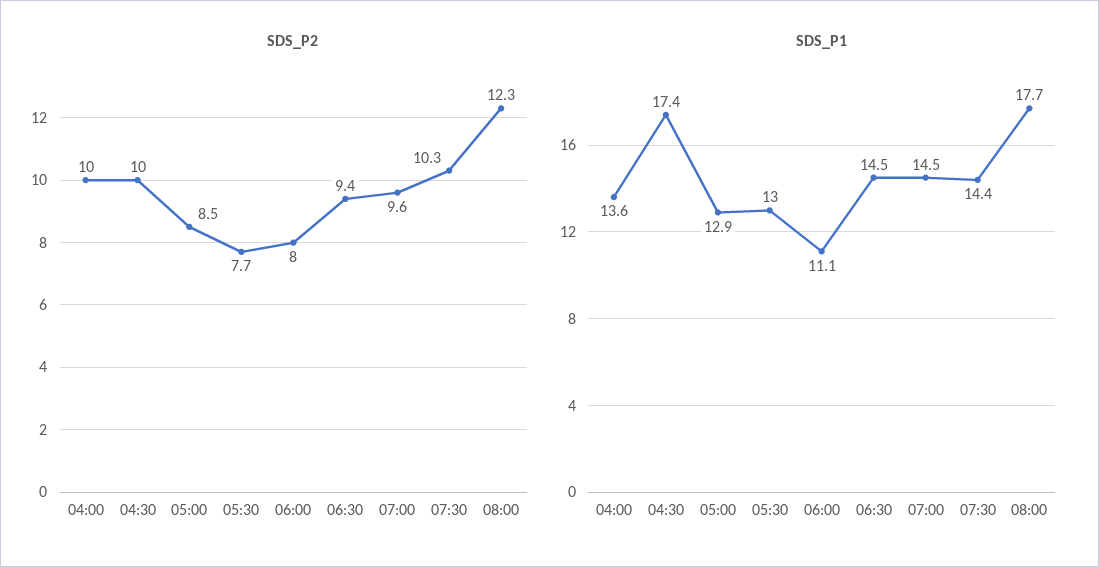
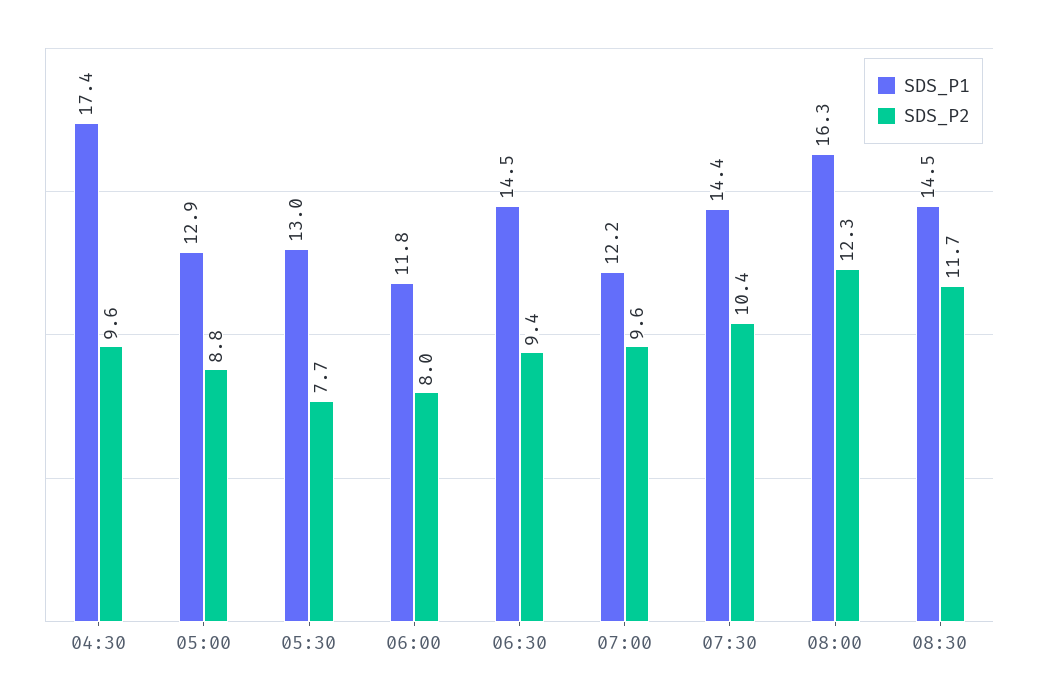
SDS_P2, 04:00: 10 -> none
SDS_P2, 04:30: 10 -> 9.6
SDS_P2, 05:00: 8.5 -> 8.8
SDS_P2, 07:30: 10.3 -> 10.4
SDS_P1, 04:00: 13.6 -> none
SDS_P1, 06:00: 11.1 -> 11.8
SDS_P1, 07:00: 14.5 -> 12.2
SDS_P1, 08:00: 17.7 -> 16.3
SDS_P1, 08:30: none -> 14.5
SDS_P2, 08:30: none -> 11.7

